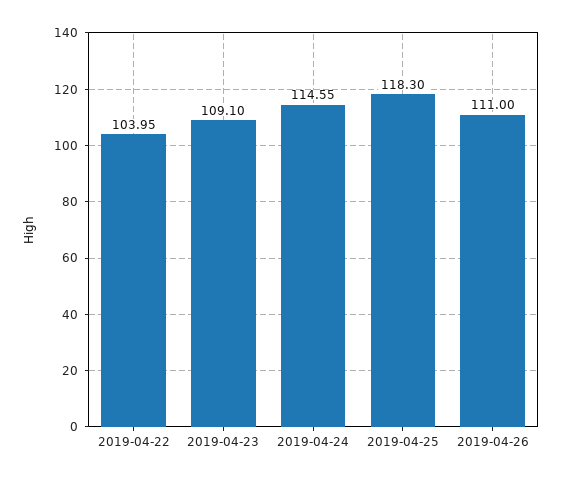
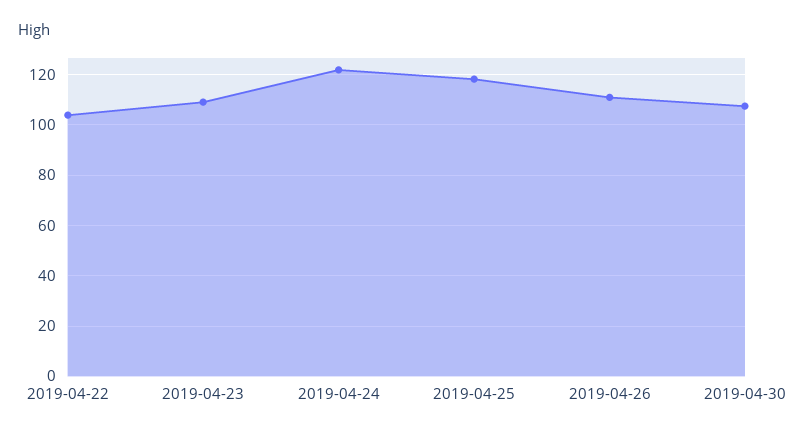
2019-04-24: 114.55 -> 122.5
2019-04-30: none -> 107.5

